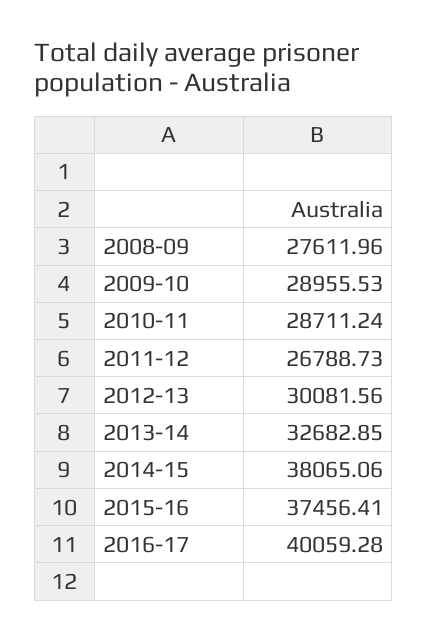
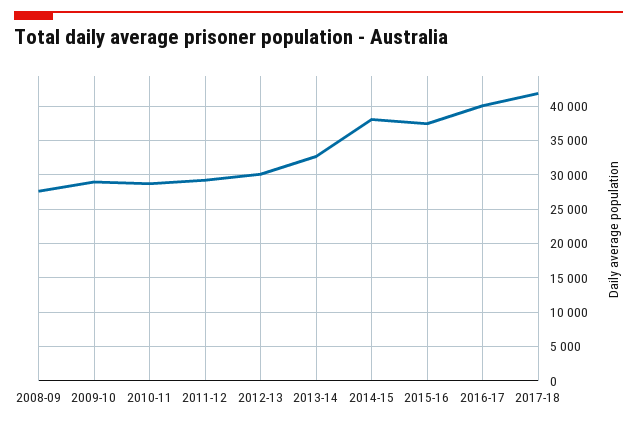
2011-12: 26788.73 -> 29000
2017-18: none -> 42000

